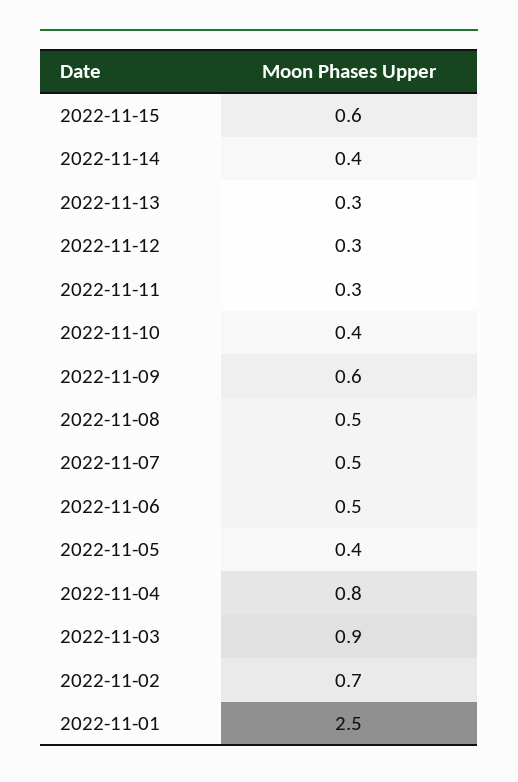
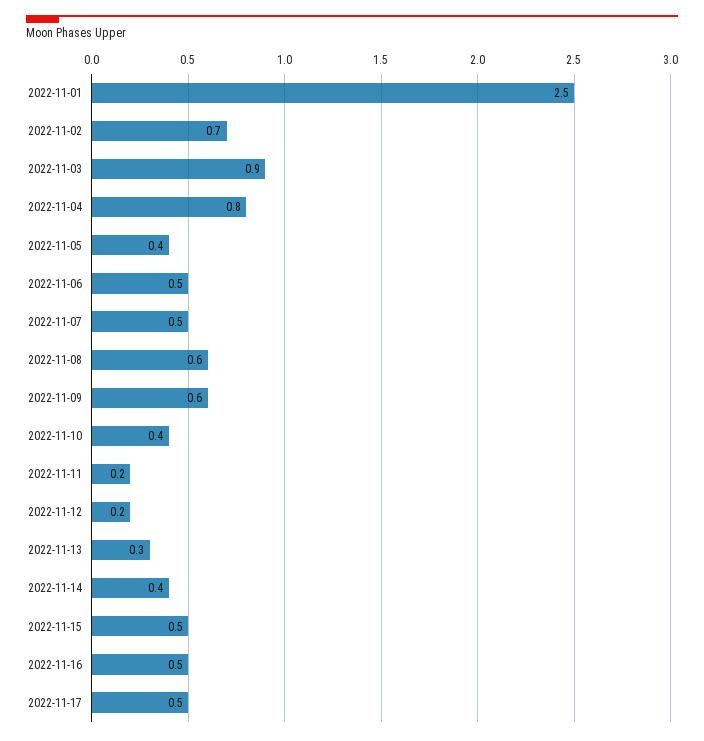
2022-11-15: 0.6 -> 0.5
2022-11-12: 0.3 -> 0.2
2022-11-11: 0.3 -> 0.2
2022-11-08: 0.5 -> 0.6
2022-11-16: none -> 0.5
2022-11-17: none -> 0.5

